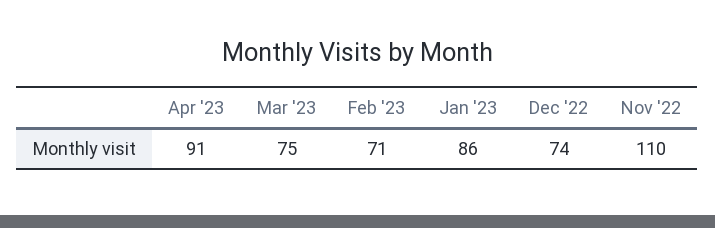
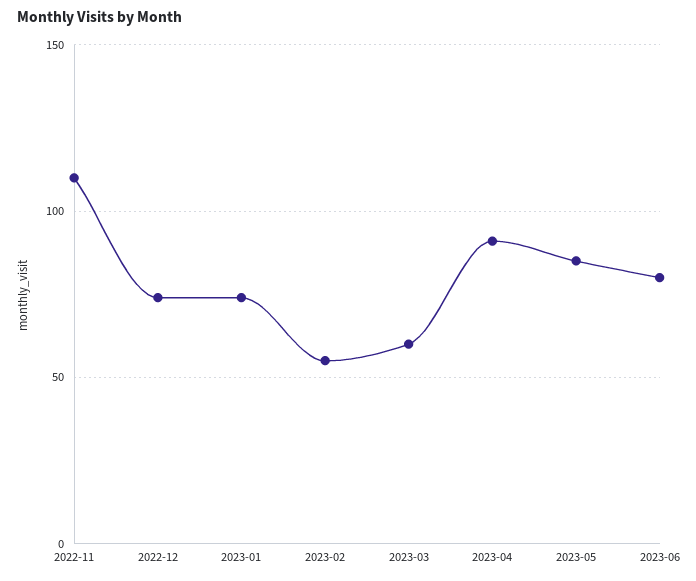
Mar '23: 75 -> 60
Feb '23: 71 -> 55
Jan '23: 86 -> 75
2023-05: none -> 85
2023-06: none -> 80

